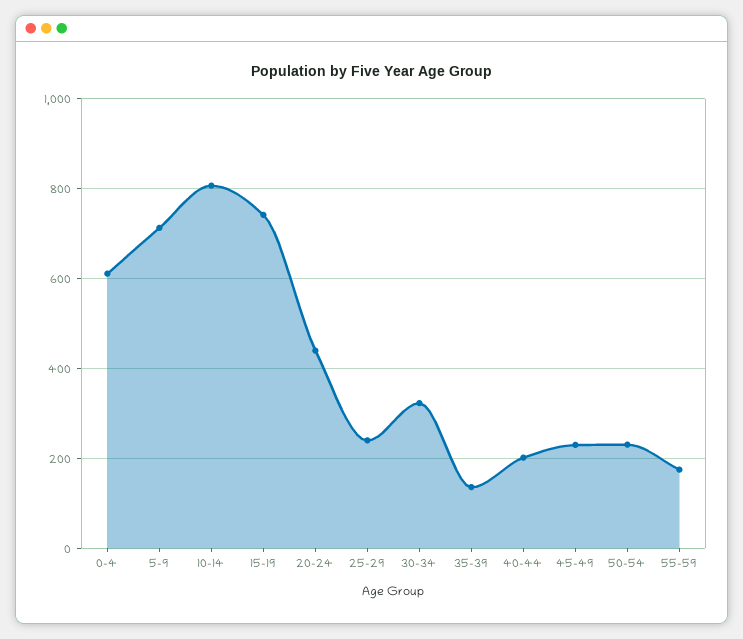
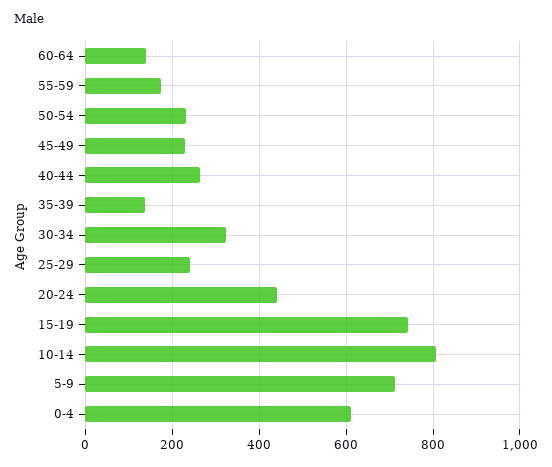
40-44: 200 -> 260
60-64: none -> 140

